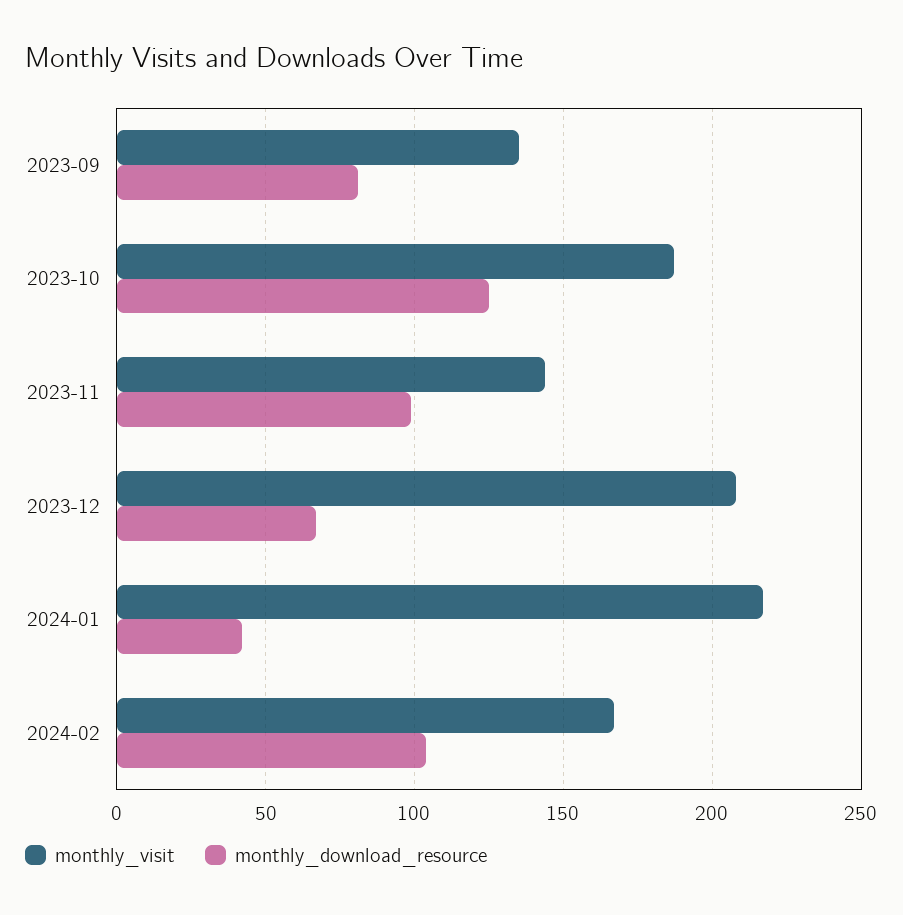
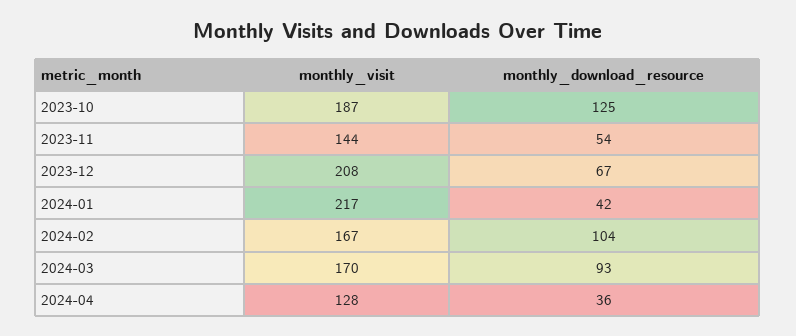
monthly_visit, 2023-09: 135 -> none
monthly_download_resource, 2023-09: 80 -> none
monthly_download_resource, 2023-11: 100 -> 54
monthly_visit, 2024-03: none -> 170
monthly_download_resource, 2024-03: none -> 93
monthly_visit, 2024-04: none -> 128
monthly_download_resource, 2024-04: none -> 36

